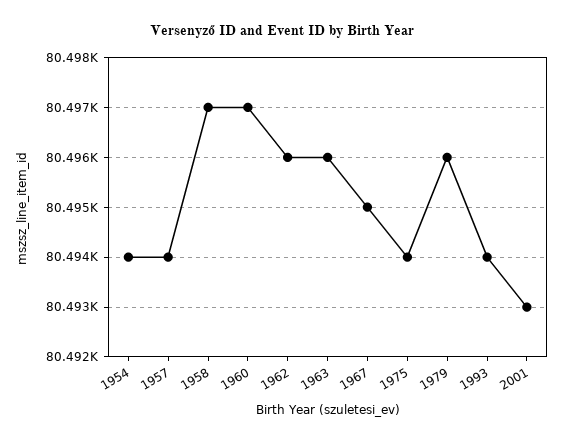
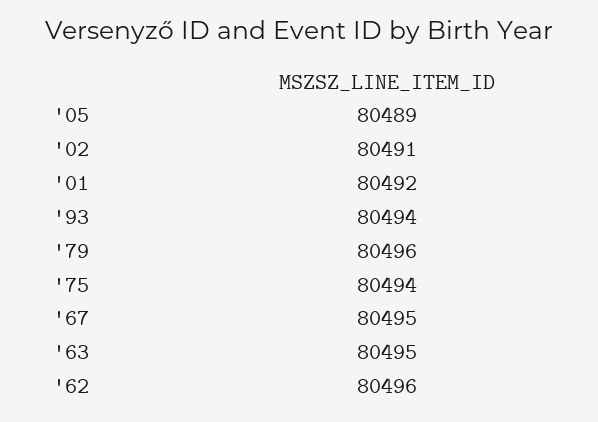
1954: 80494 -> none
1957: 80494 -> none
1958: 80497 -> none
1960: 80497 -> none
1963: 80496 -> 80495
2001: 80493 -> 80492
'05: none -> 80489
'02: none -> 80491

